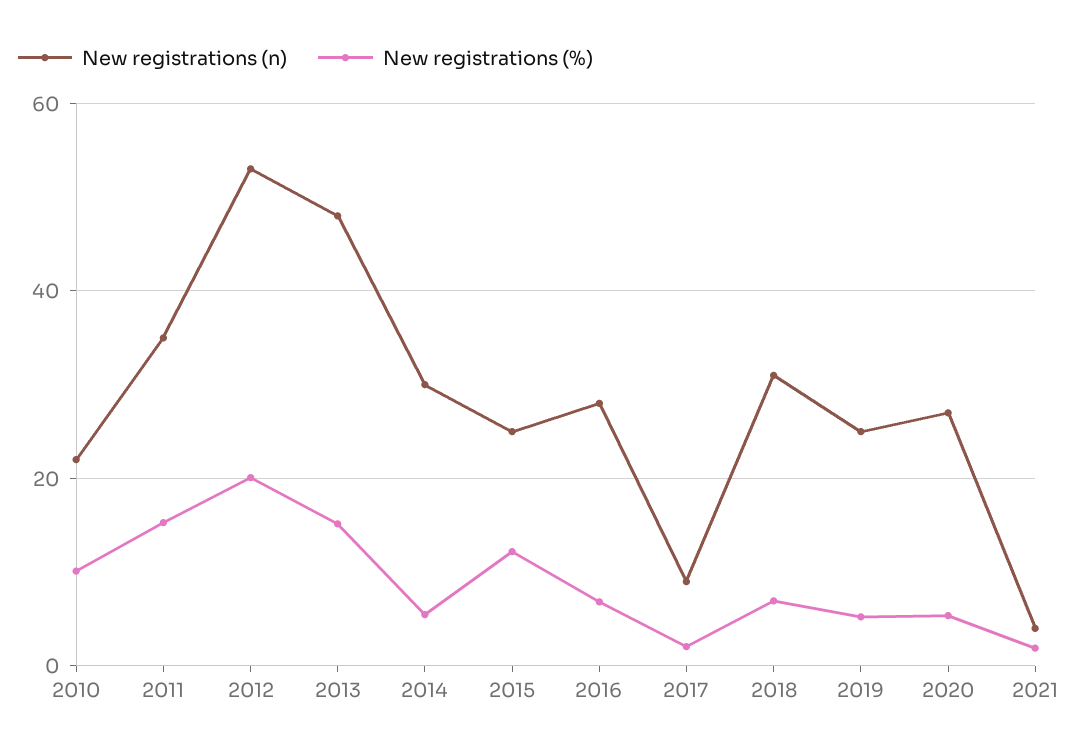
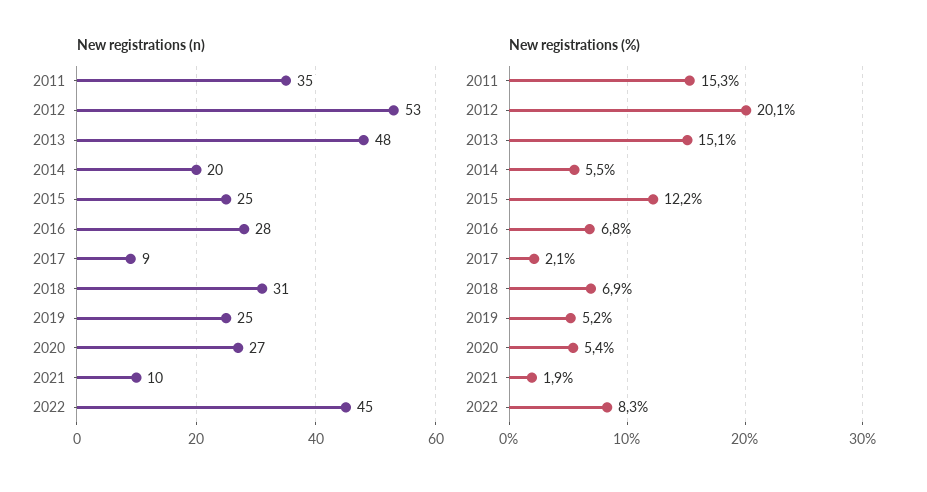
New registrations (n), 2010: 22 -> none
New registrations (%), 2010: 10 -> none
New registrations (n), 2014: 30 -> 20
New registrations (n), 2021: 4 -> 10
New registrations (n), 2022: none -> 45
New registrations (%), 2022: none -> 8.3

